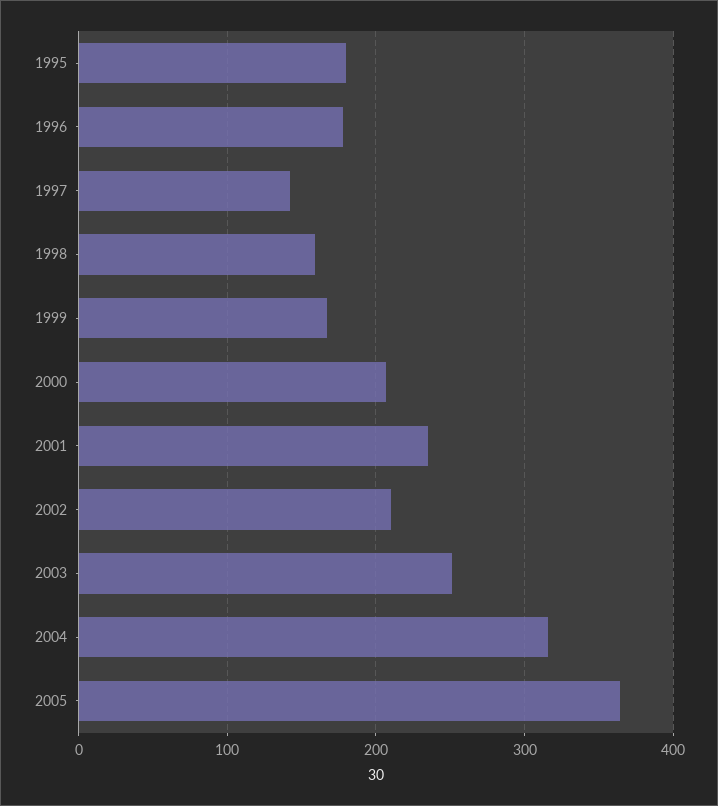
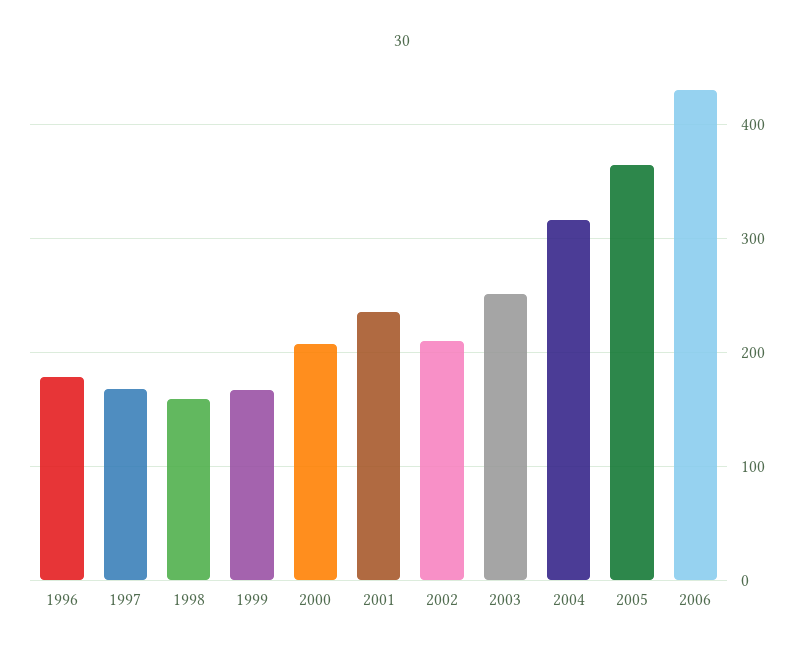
1995: 180 -> none
1997: 140 -> 170
2006: none -> 430

